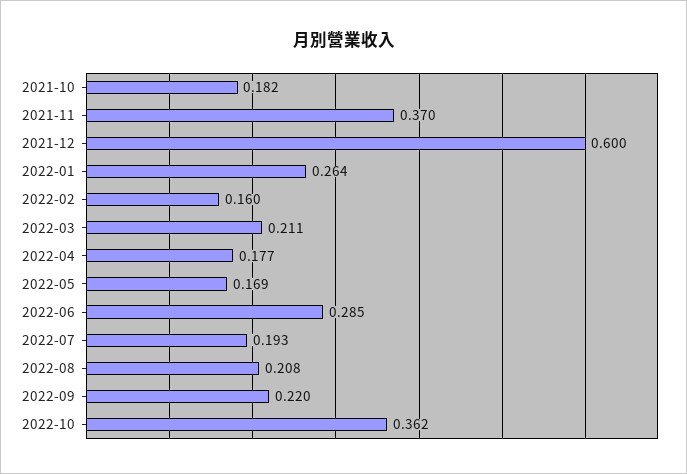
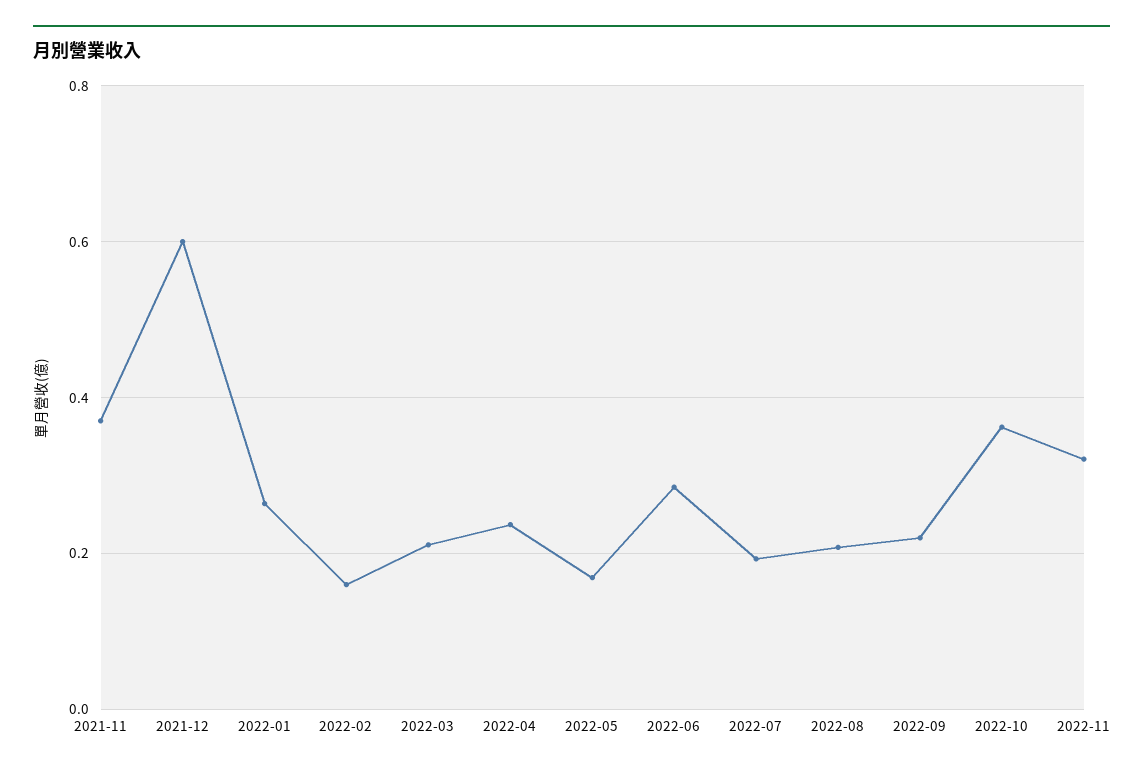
2021-10: 0.182 -> none
2022-04: 0.177 -> 0.24
2022-11: none -> 0.32

